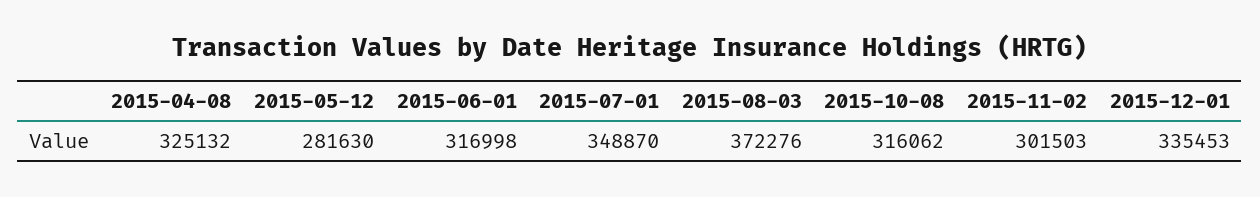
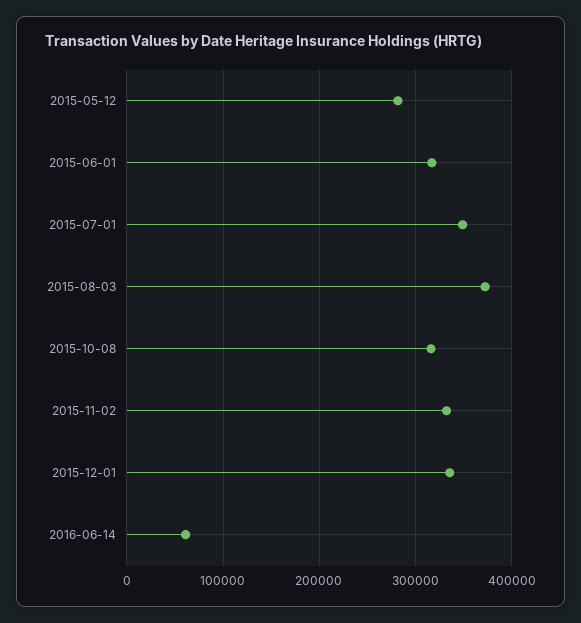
2015-04-08: 325132 -> none
2015-11-02: 301503 -> 330000
2016-06-14: none -> 60000

